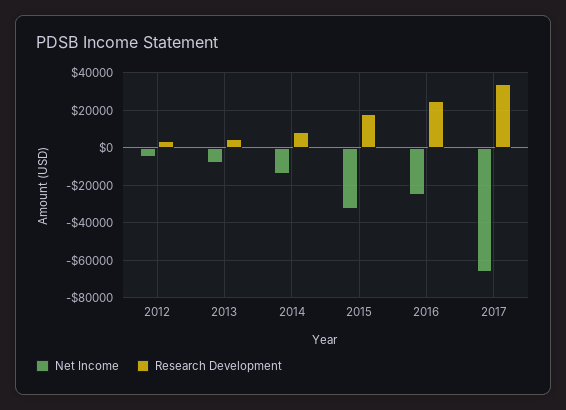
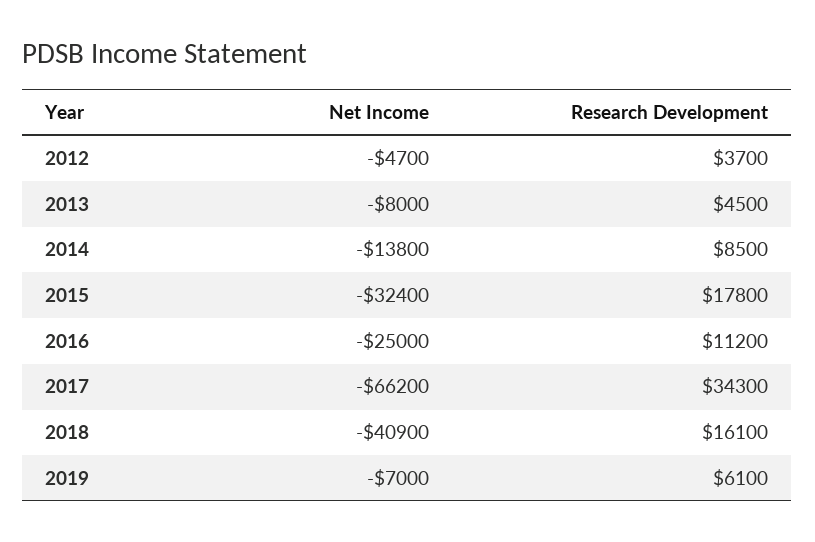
Research Development, 2016: 25000 -> 11200
Net Income, 2018: none -> -40900
Research Development, 2018: none -> 16100
Net Income, 2019: none -> -7000
Research Development, 2019: none -> 6100

